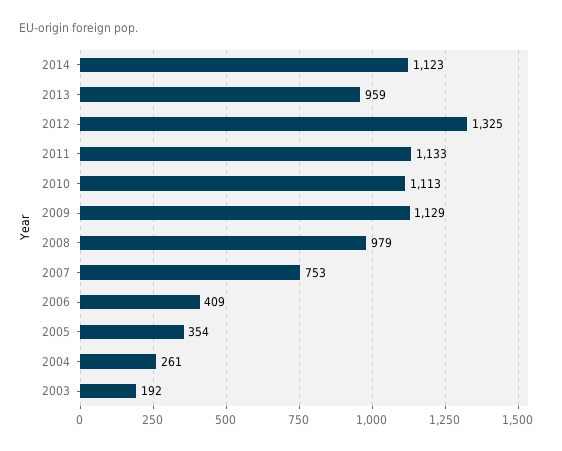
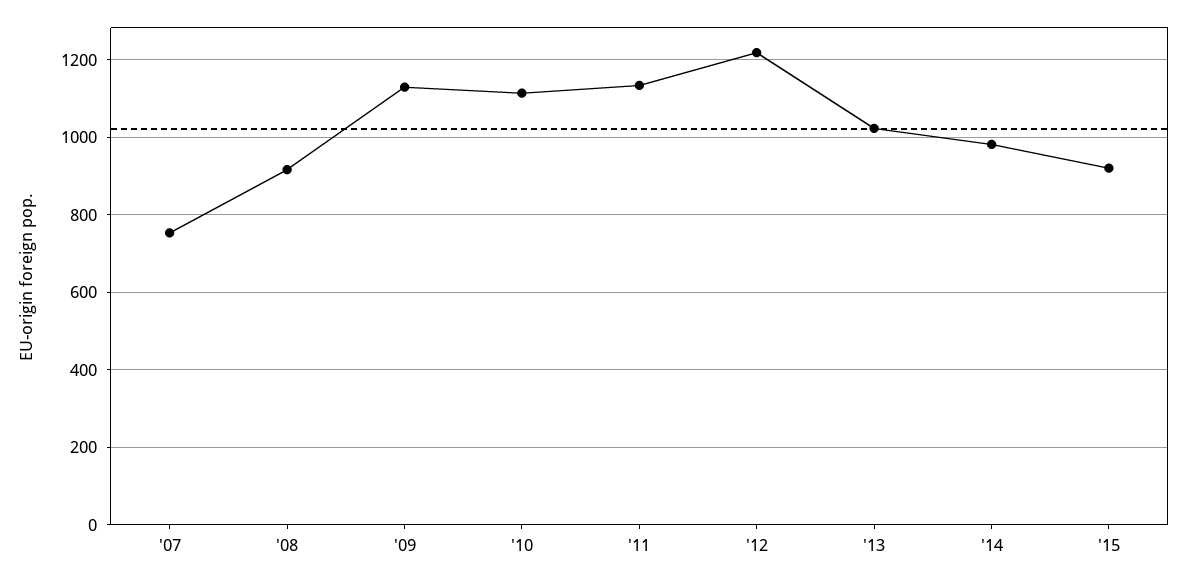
2014: 1123 -> 980
2013: 959 -> 1020
2012: 1325 -> 1220
2008: 979 -> 920
2006: 409 -> none
2005: 354 -> none
2004: 261 -> none
2003: 192 -> none
'15: none -> 920

